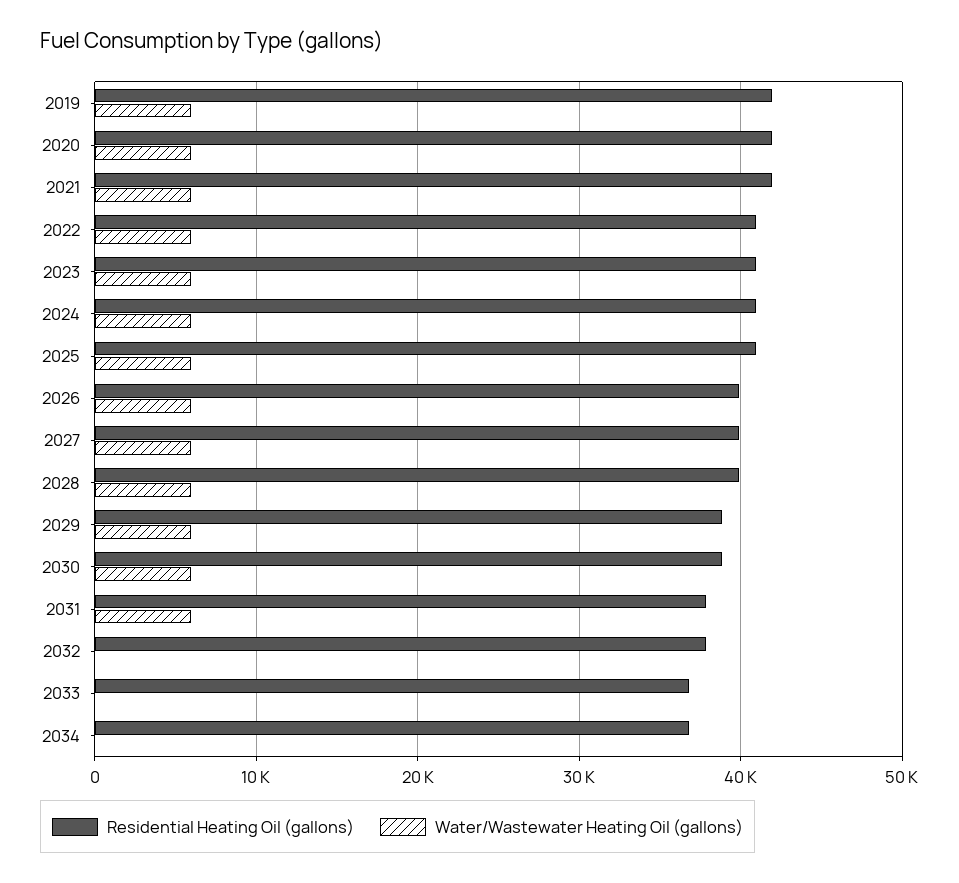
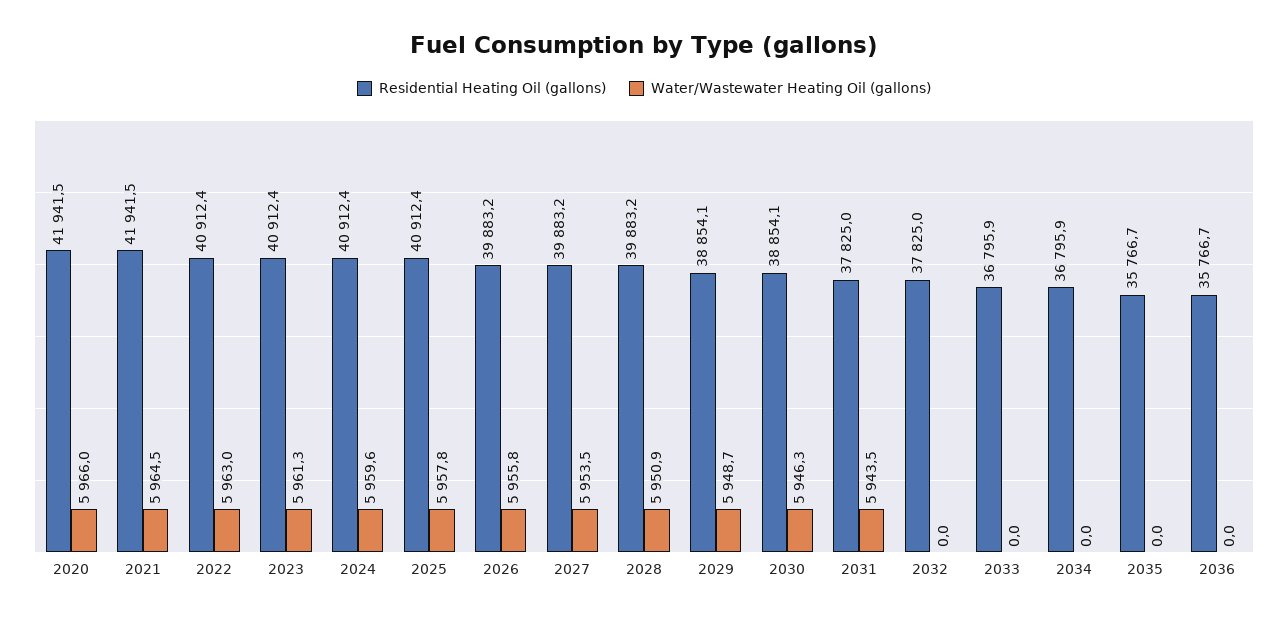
Residential Heating Oil (gallons), 2019: 42000 -> none
Water/Wastewater Heating Oil (gallons), 2019: 6000 -> none
Residential Heating Oil (gallons), 2035: none -> 35766.7
Water/Wastewater Heating Oil (gallons), 2035: none -> 0
Residential Heating Oil (gallons), 2036: none -> 35766.7
Water/Wastewater Heating Oil (gallons), 2036: none -> 0

